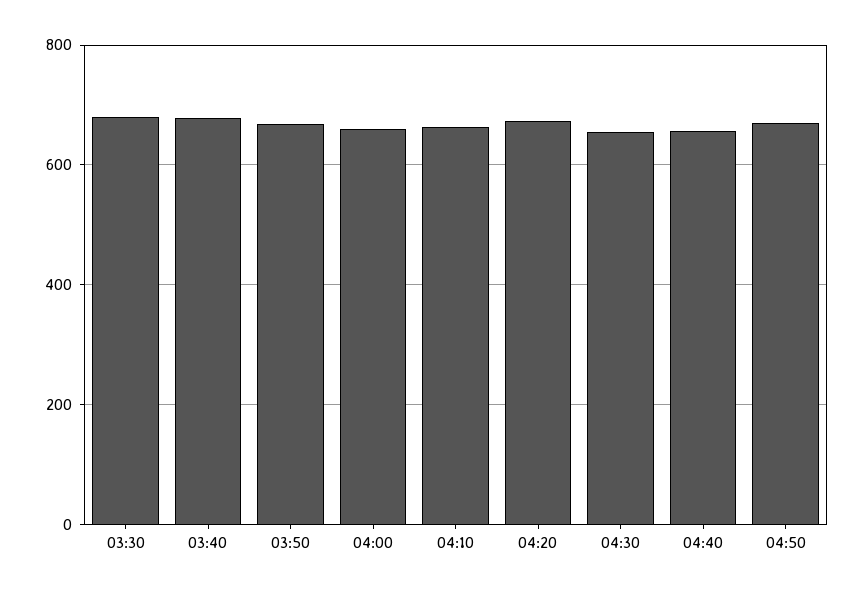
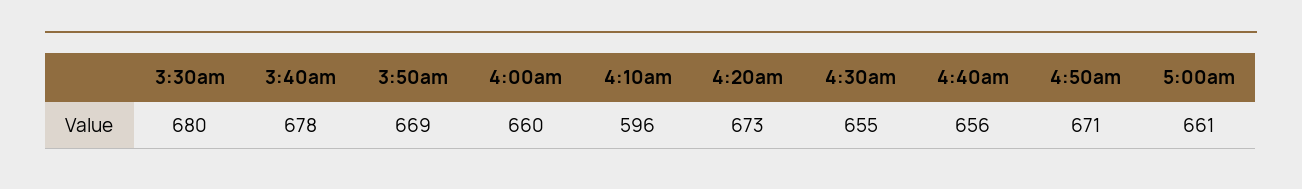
04:10: 660 -> 596
5:00am: none -> 661

